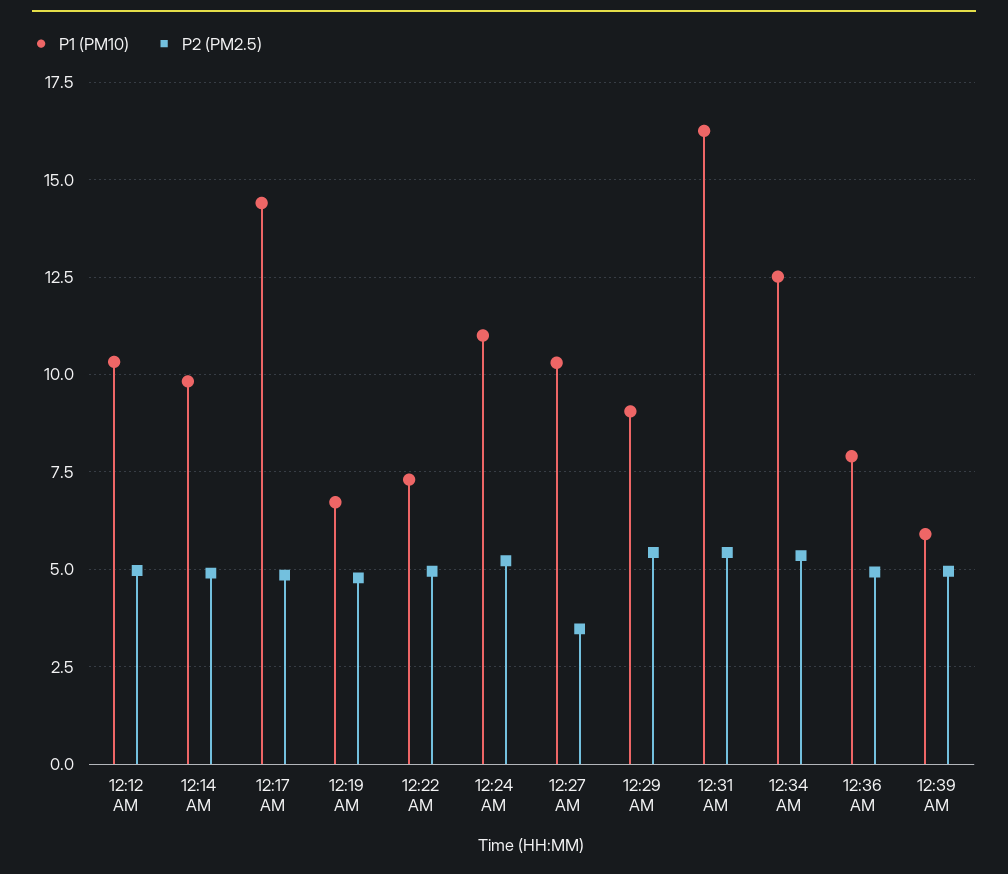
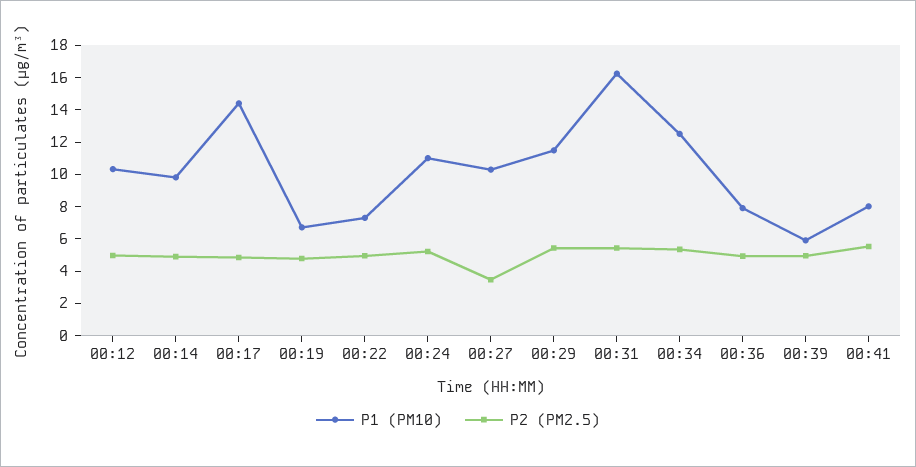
P1 (PM10), 12:29 AM: 9 -> 11.5
P1 (PM10), 00:41: none -> 8
P2 (PM2.5), 00:41: none -> 5.5

